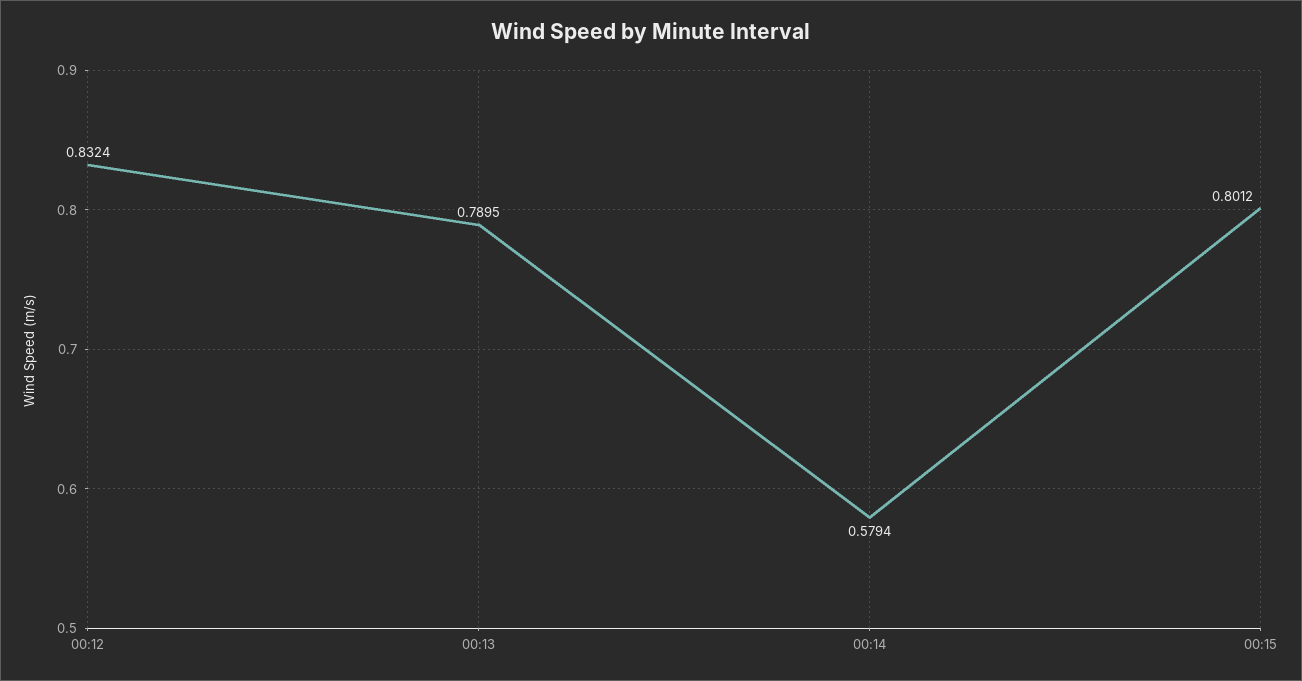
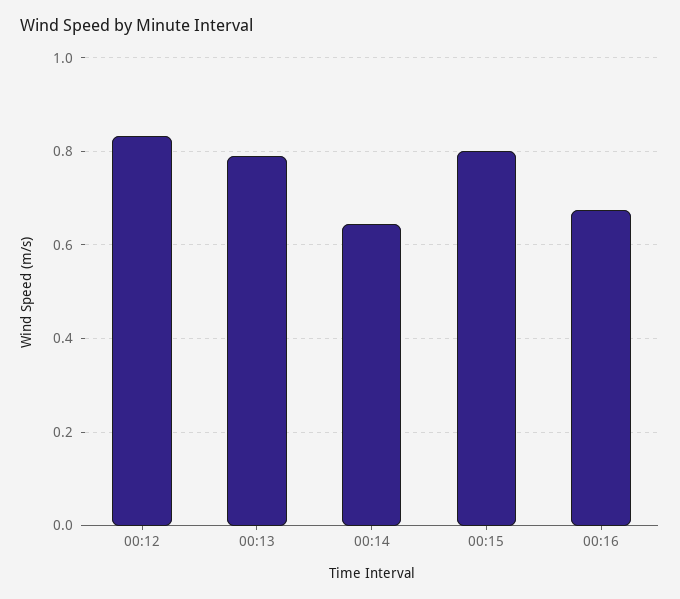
00:14: 0.5794 -> 0.64
00:16: none -> 0.68

